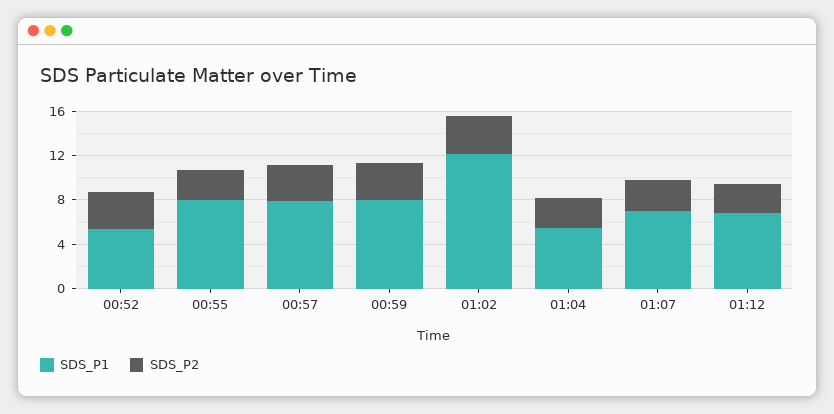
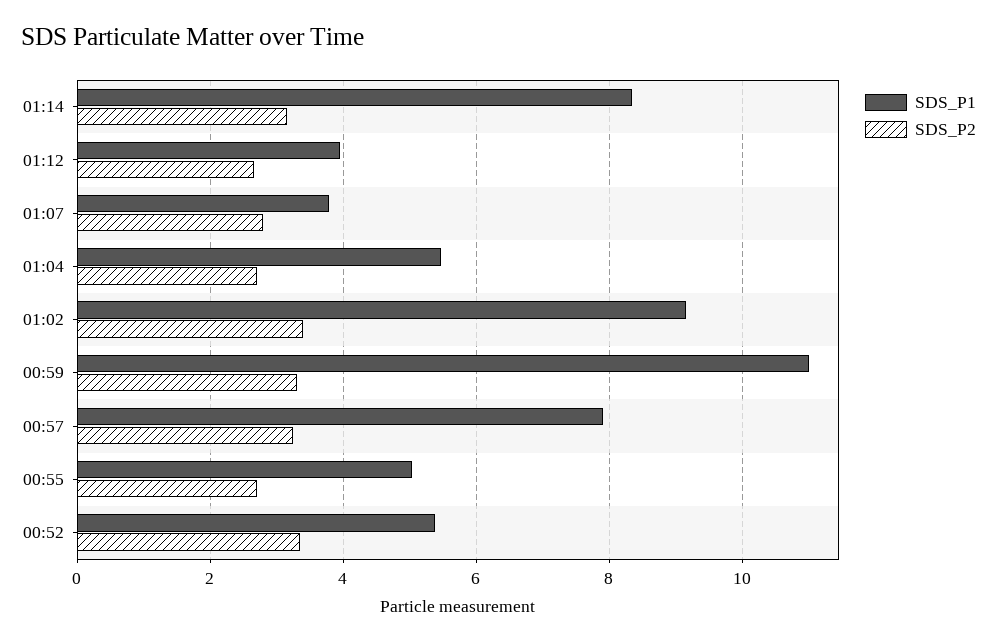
SDS_P1, 00:55: 8 -> 5
SDS_P1, 00:59: 8 -> 11
SDS_P1, 01:02: 12 -> 9.2
SDS_P1, 01:07: 7 -> 3.8
SDS_P1, 01:12: 7 -> 4
SDS_P1, 01:14: none -> 8.4
SDS_P2, 01:14: none -> 3.2

